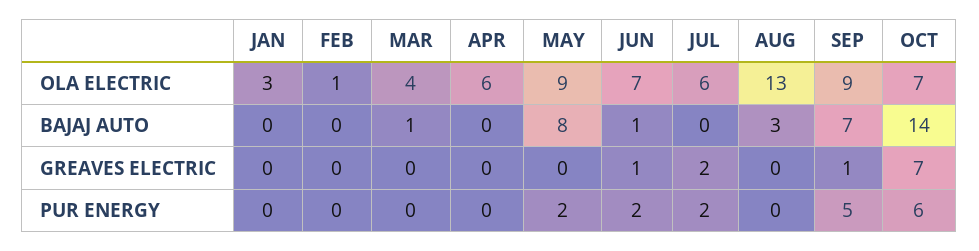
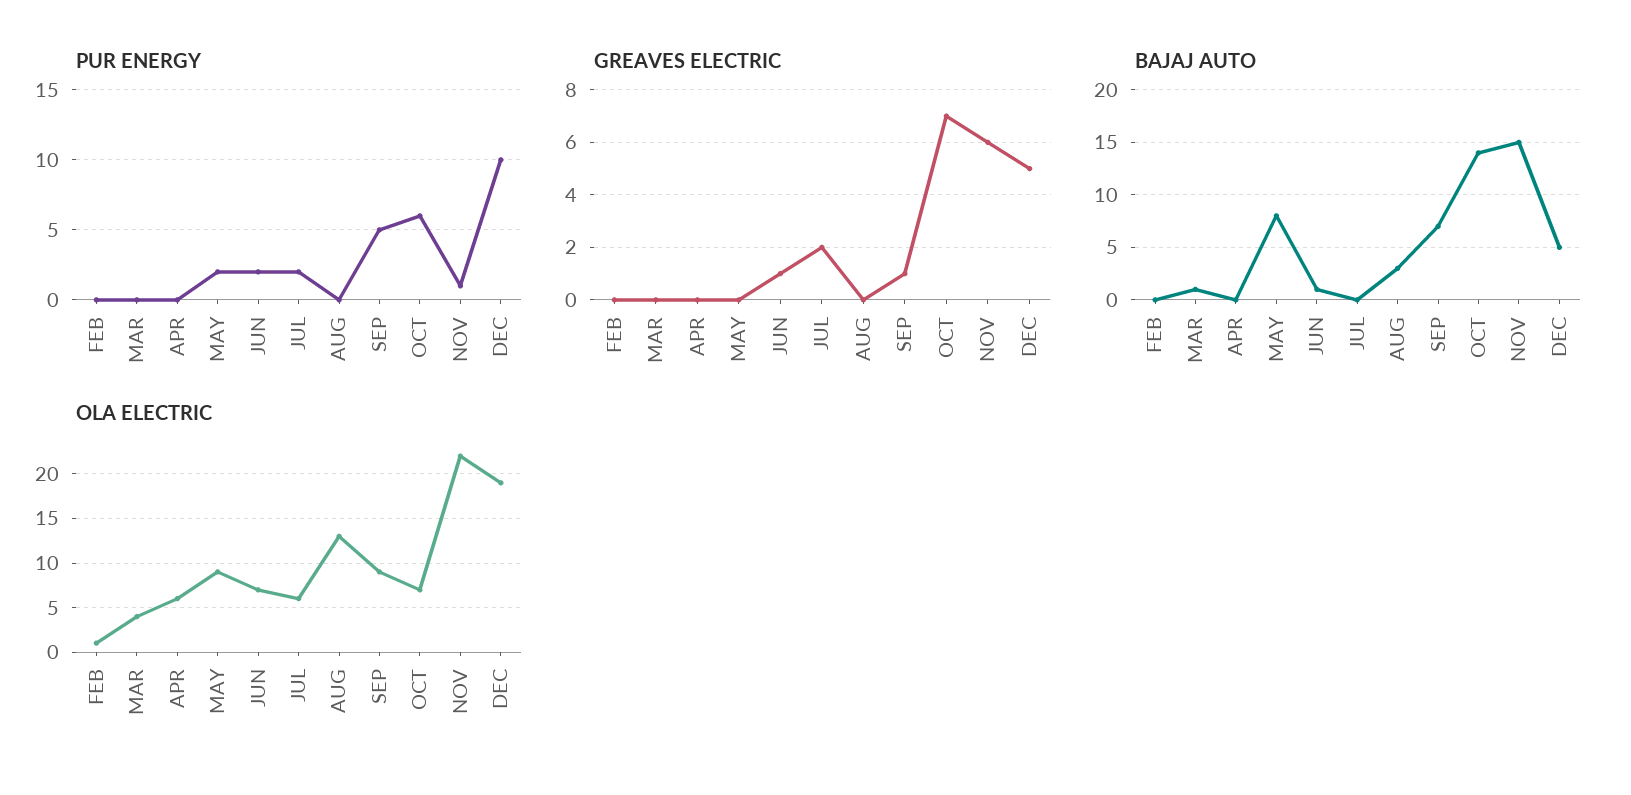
OLA ELECTRIC, JAN: 3 -> none
BAJAJ AUTO, JAN: 0 -> none
GREAVES ELECTRIC, JAN: 0 -> none
PUR ENERGY, JAN: 0 -> none
PUR ENERGY, NOV: none -> 1
PUR ENERGY, DEC: none -> 10
GREAVES ELECTRIC, NOV: none -> 6
GREAVES ELECTRIC, DEC: none -> 5
BAJAJ AUTO, NOV: none -> 15
BAJAJ AUTO, DEC: none -> 5
OLA ELECTRIC, NOV: none -> 22
OLA ELECTRIC, DEC: none -> 19

